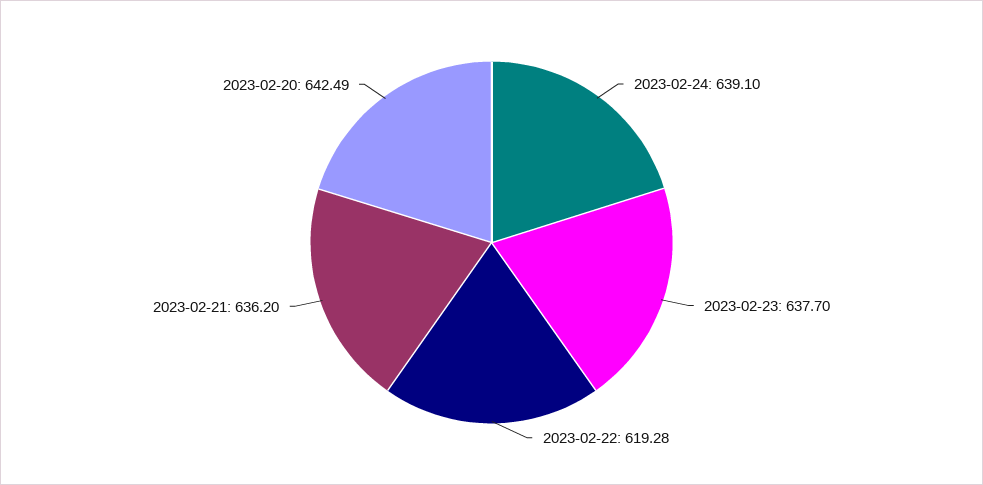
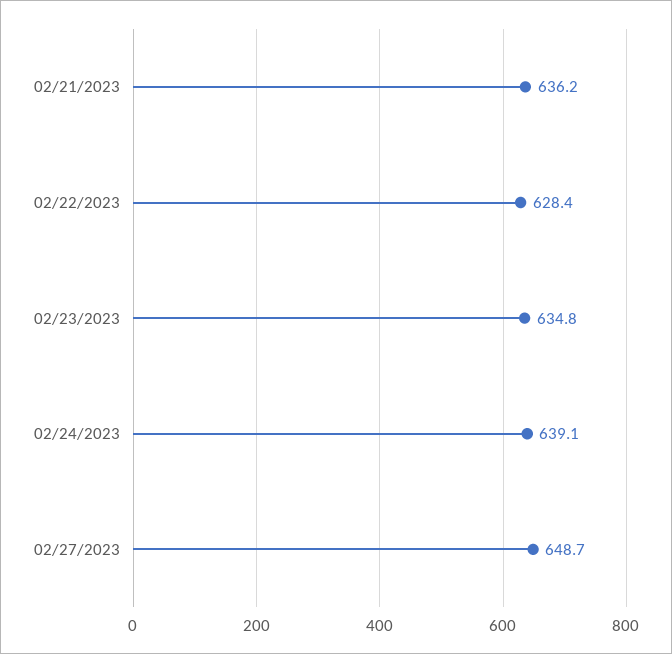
2023-02-23: 637.7 -> 634.8
2023-02-22: 619.28 -> 628.4
2023-02-20: 642.49 -> none
02/27/2023: none -> 648.7

